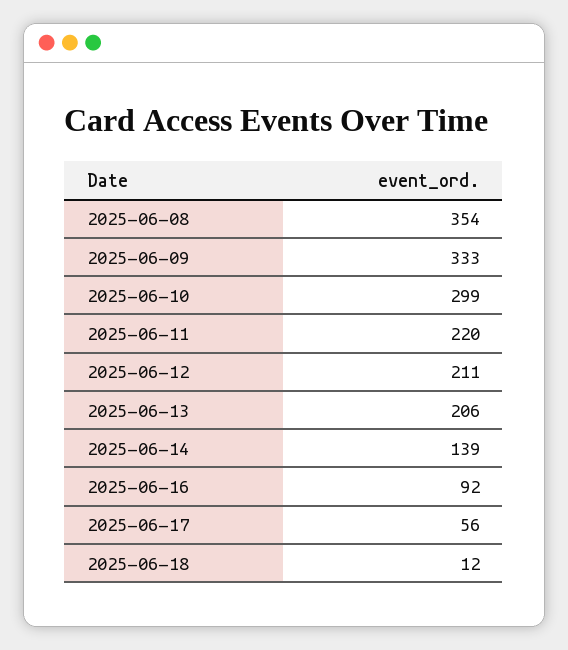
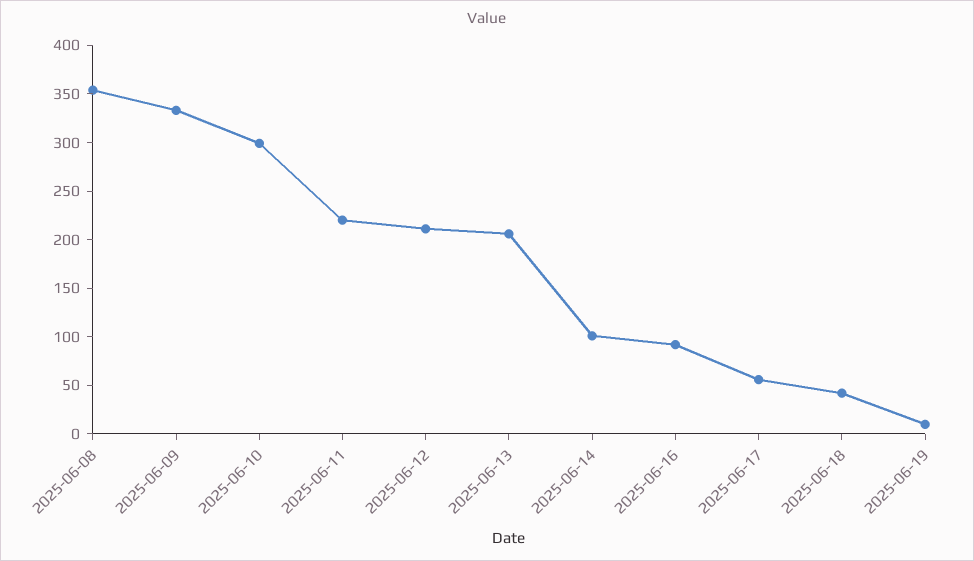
2025-06-14: 139 -> 100
2025-06-18: 12 -> 40
2025-06-19: none -> 10

